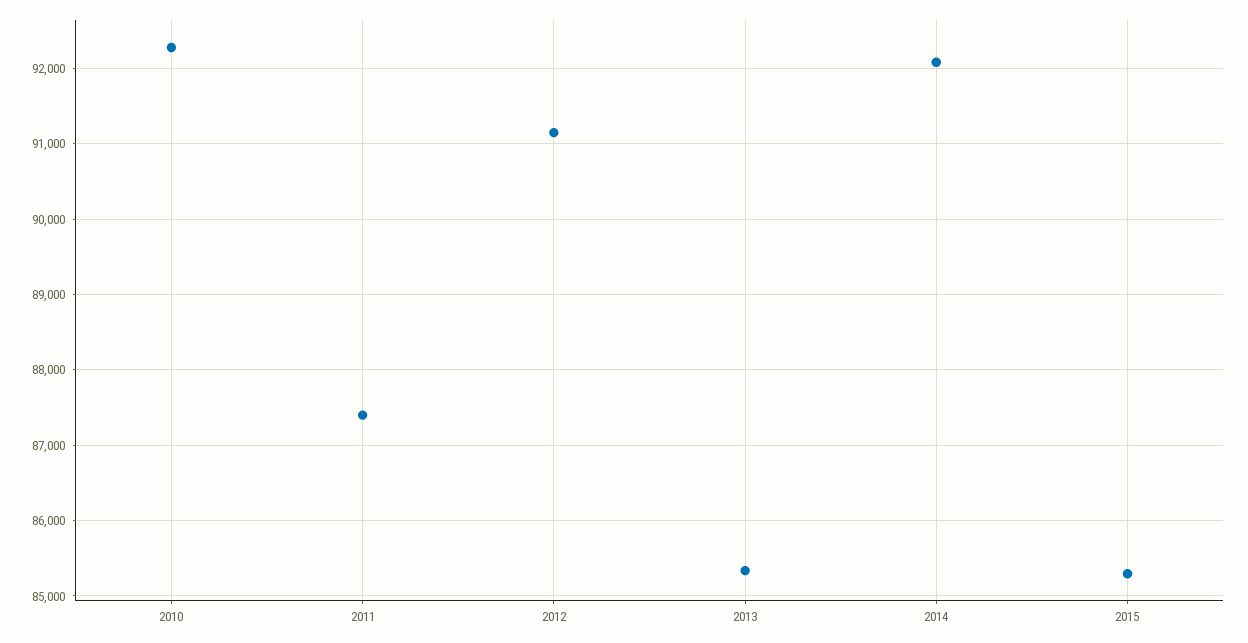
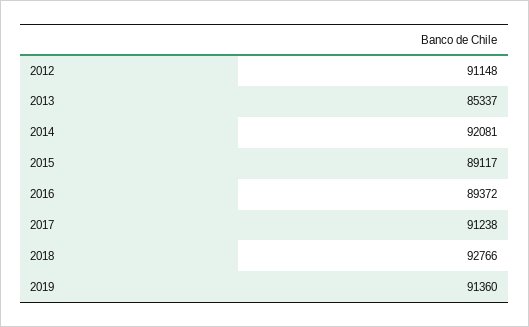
2010: 92300 -> none
2011: 87400 -> none
2015: 85300 -> 89117
2016: none -> 89372
2017: none -> 91238
2018: none -> 92766
2019: none -> 91360

